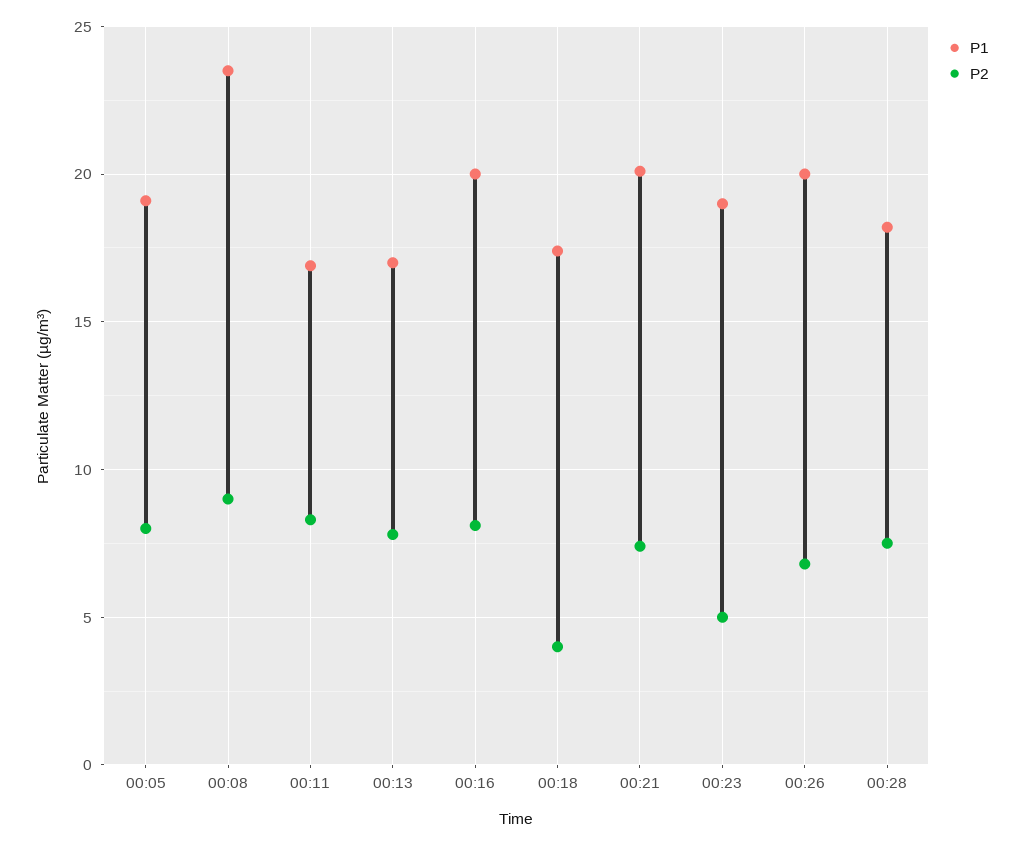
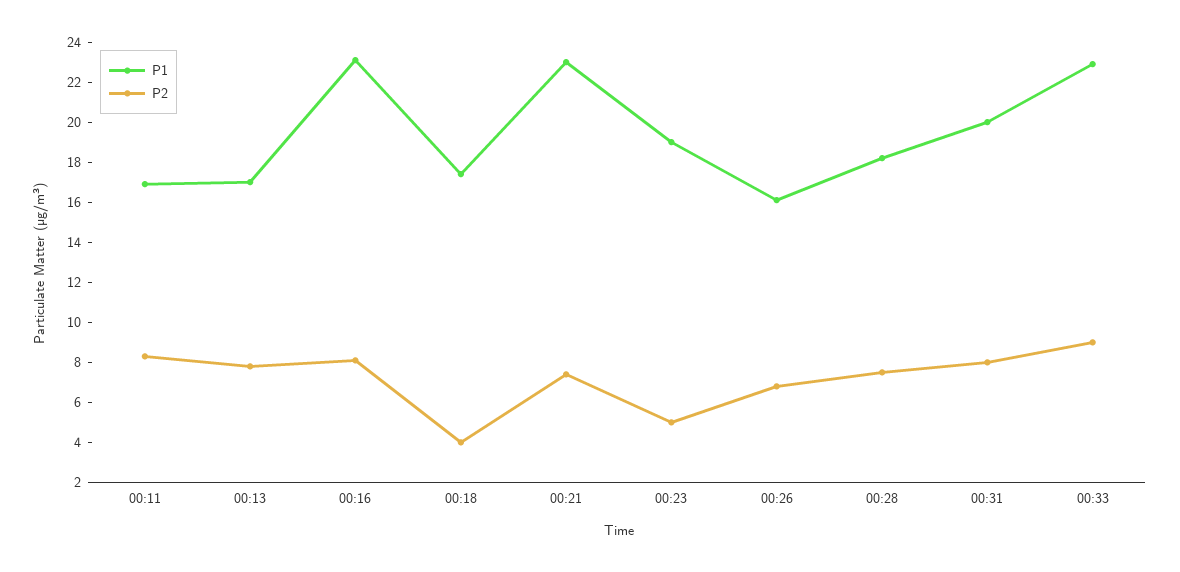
P1, 00:05: 19 -> none
P2, 00:05: 8 -> none
P1, 00:08: 23.5 -> none
P2, 00:08: 9 -> none
P1, 00:16: 20 -> 23
P1, 00:21: 20 -> 23
P1, 00:26: 20 -> 16
P1, 00:31: none -> 20
P2, 00:31: none -> 8
P1, 00:33: none -> 23
P2, 00:33: none -> 9

